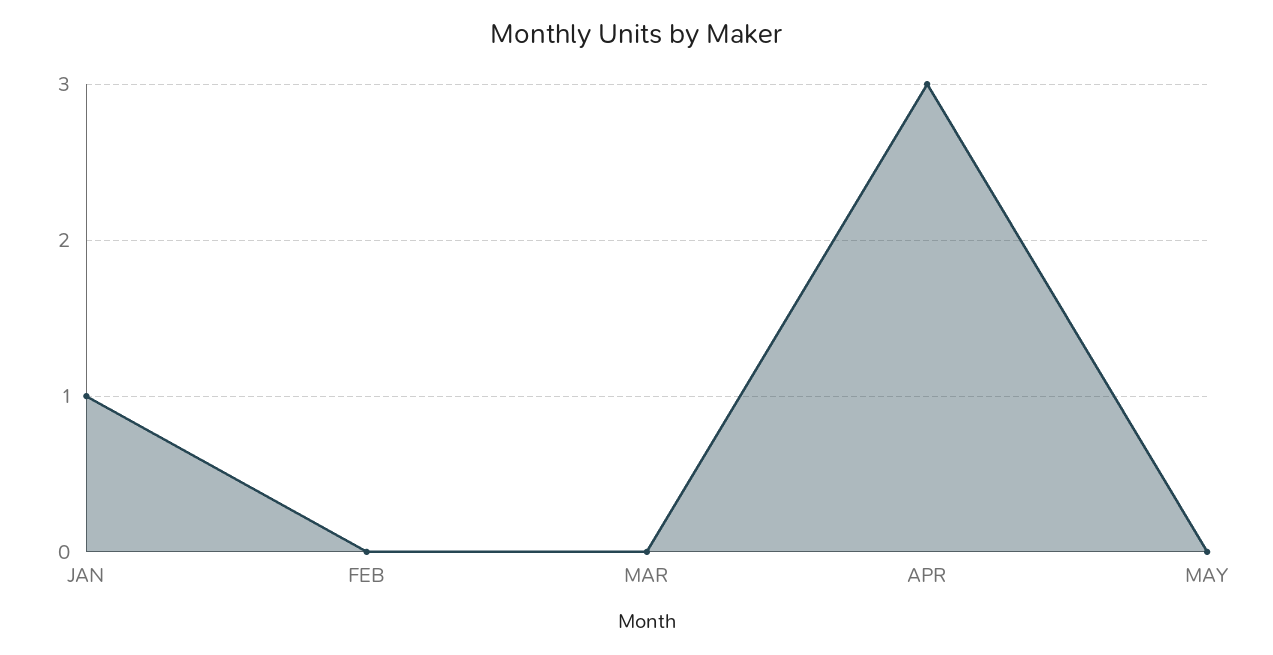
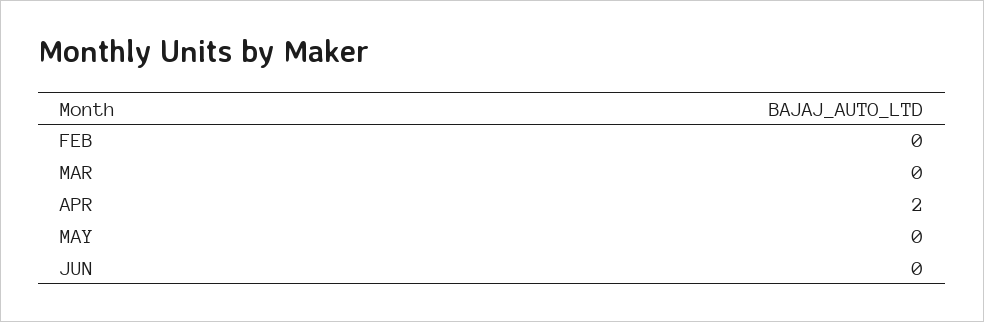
JAN: 1 -> none
APR: 3 -> 2
JUN: none -> 0

